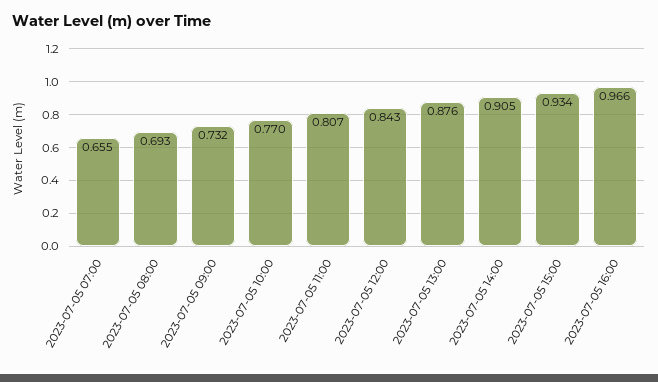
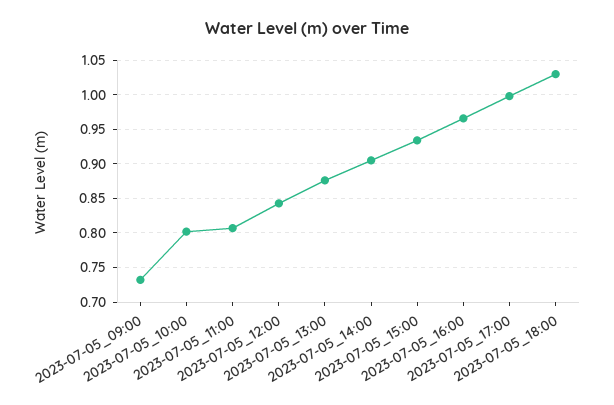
2023-07-05 07:00: 0.655 -> none
2023-07-05 08:00: 0.693 -> none
2023-07-05 10:00: 0.77 -> 0.8
2023-07-05_17:00: none -> 1
2023-07-05_18:00: none -> 1.03

